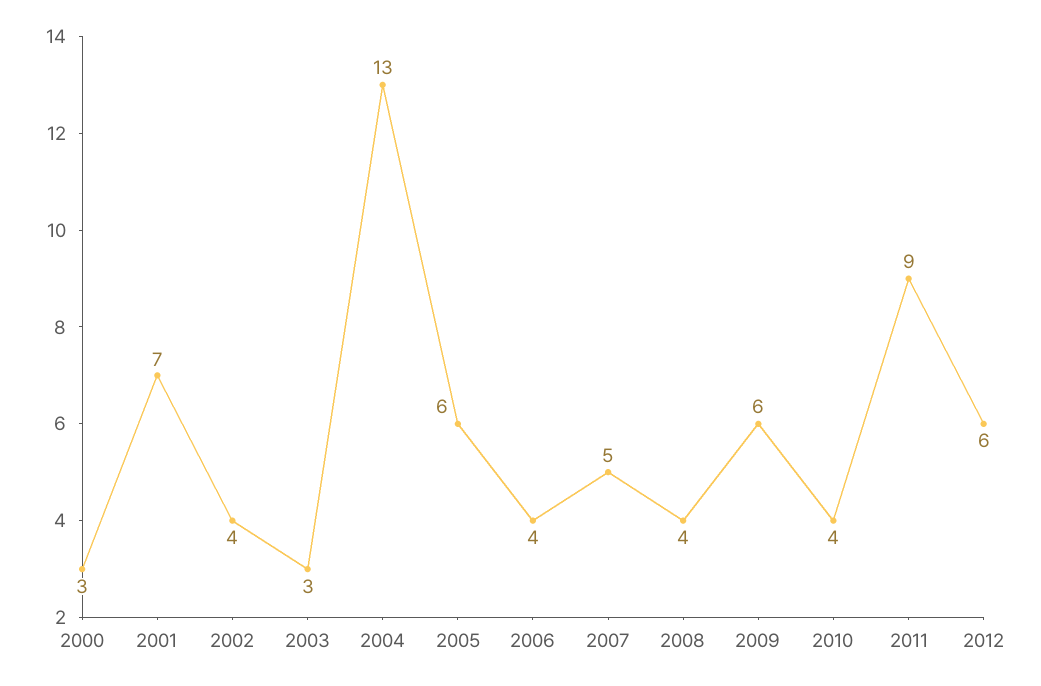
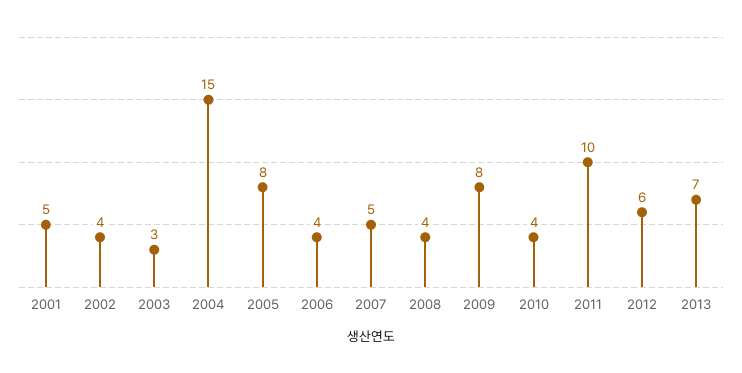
2000: 3 -> none
2001: 7 -> 5
2004: 13 -> 15
2005: 6 -> 8
2009: 6 -> 8
2011: 9 -> 10
2013: none -> 7

